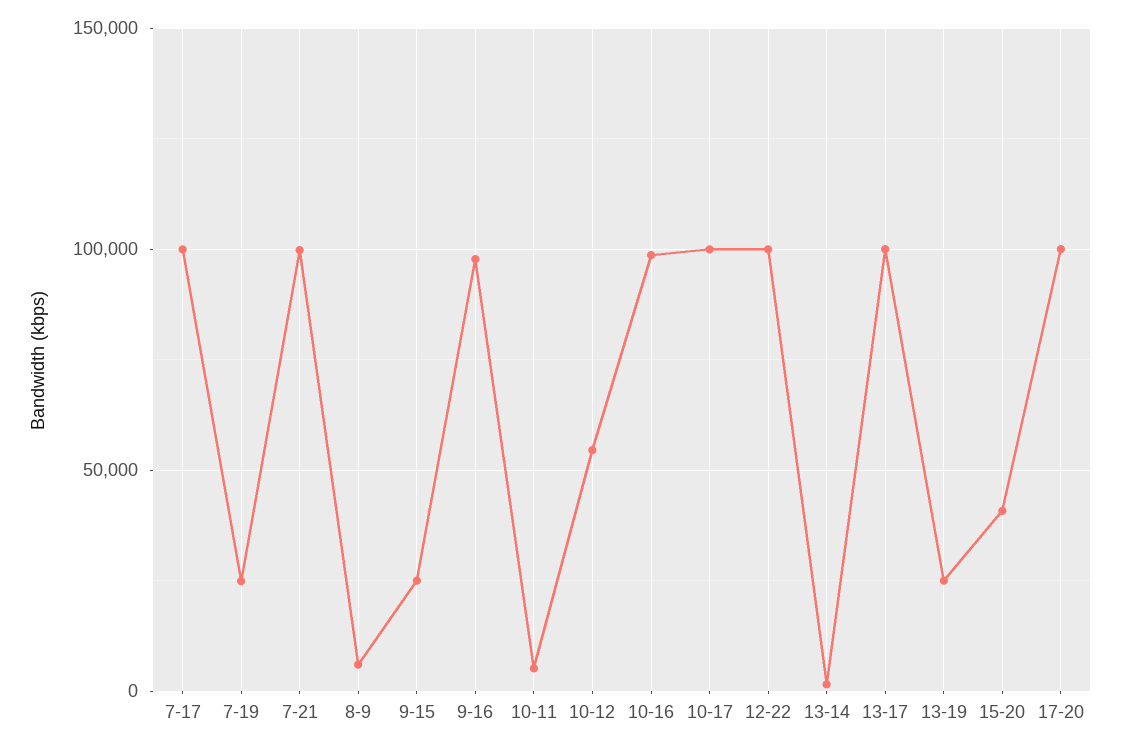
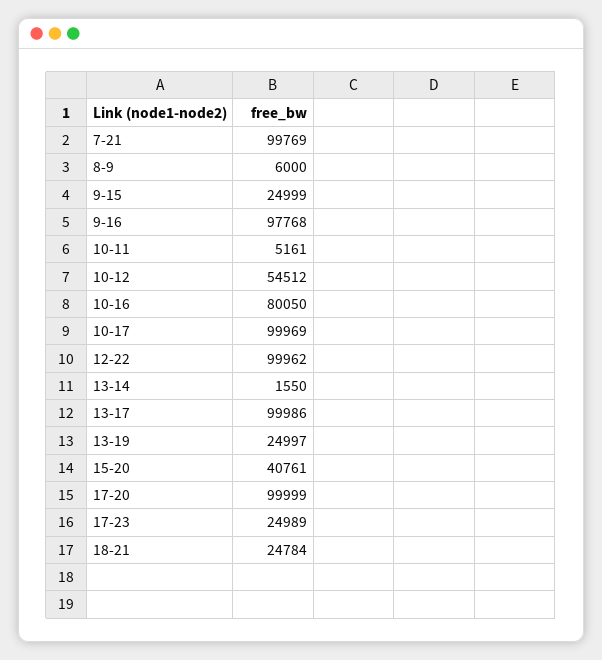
7-17: 100000 -> none
7-19: 25000 -> none
10-16: 100000 -> 80050
17-23: none -> 24989
18-21: none -> 24784

